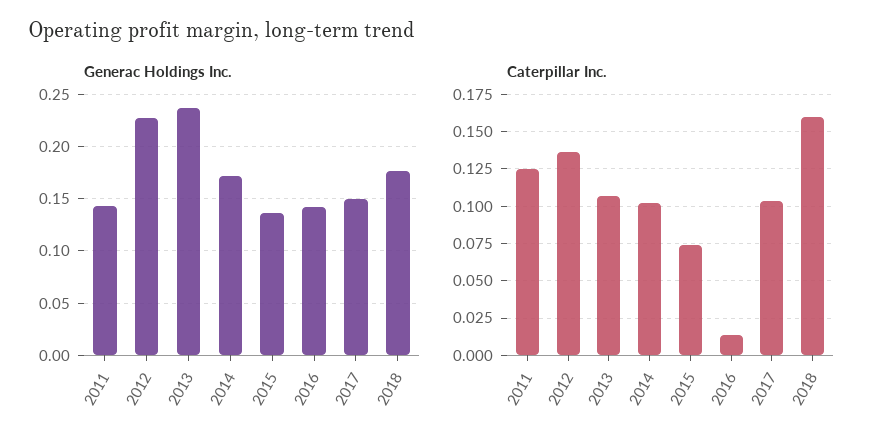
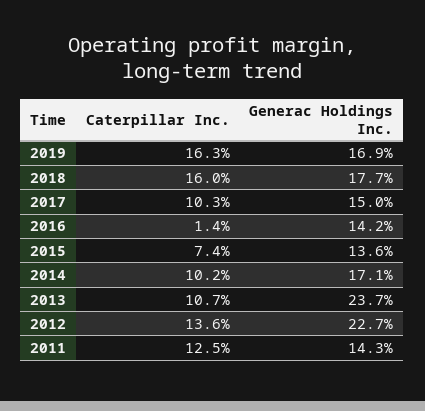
Caterpillar Inc., 2019: none -> 0.163
Generac Holdings Inc., 2019: none -> 0.169

